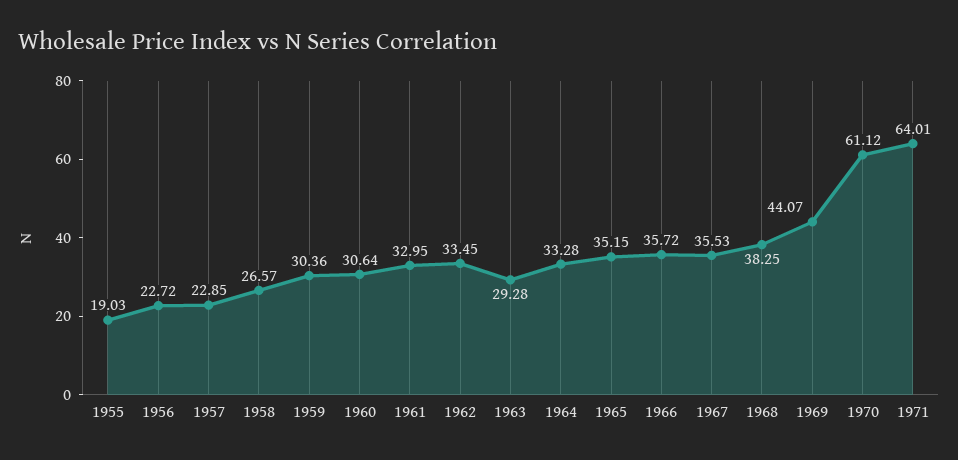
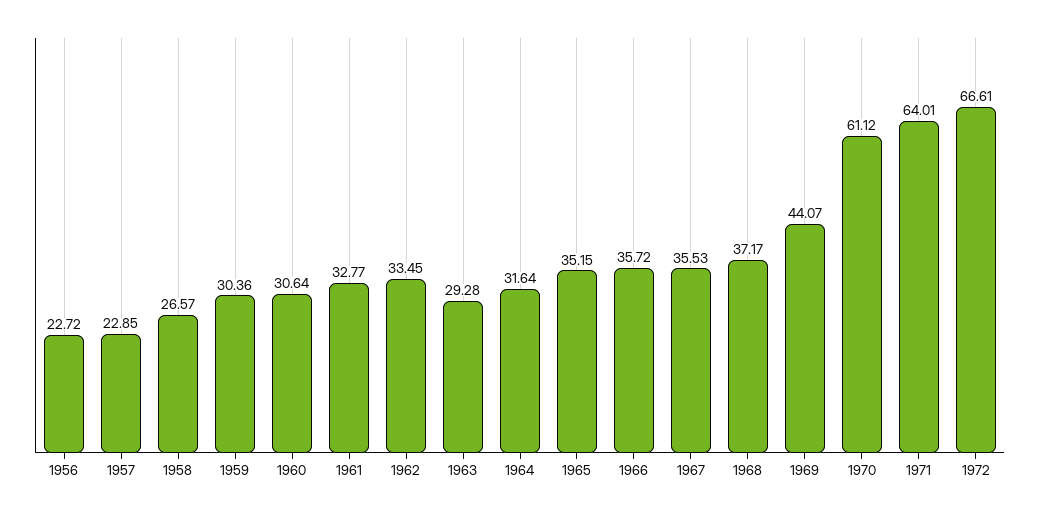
1955: 19.03 -> none
1961: 32.95 -> 32.77
1964: 33.28 -> 31.64
1968: 38.25 -> 37.17
1972: none -> 66.61

